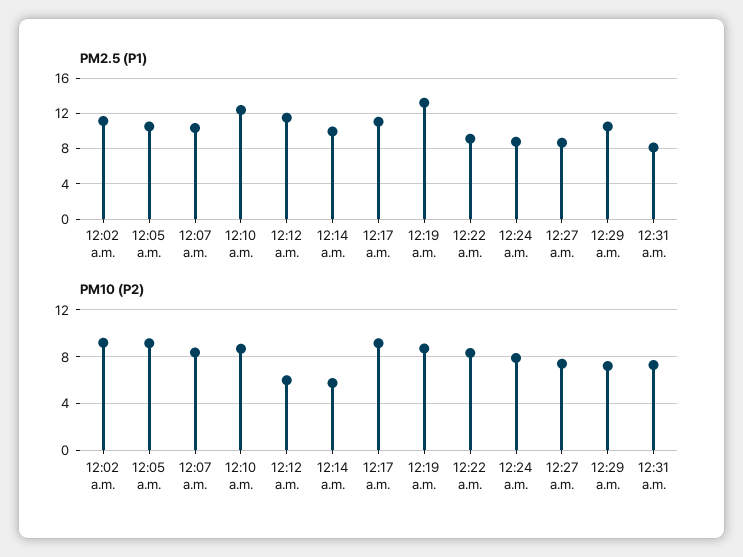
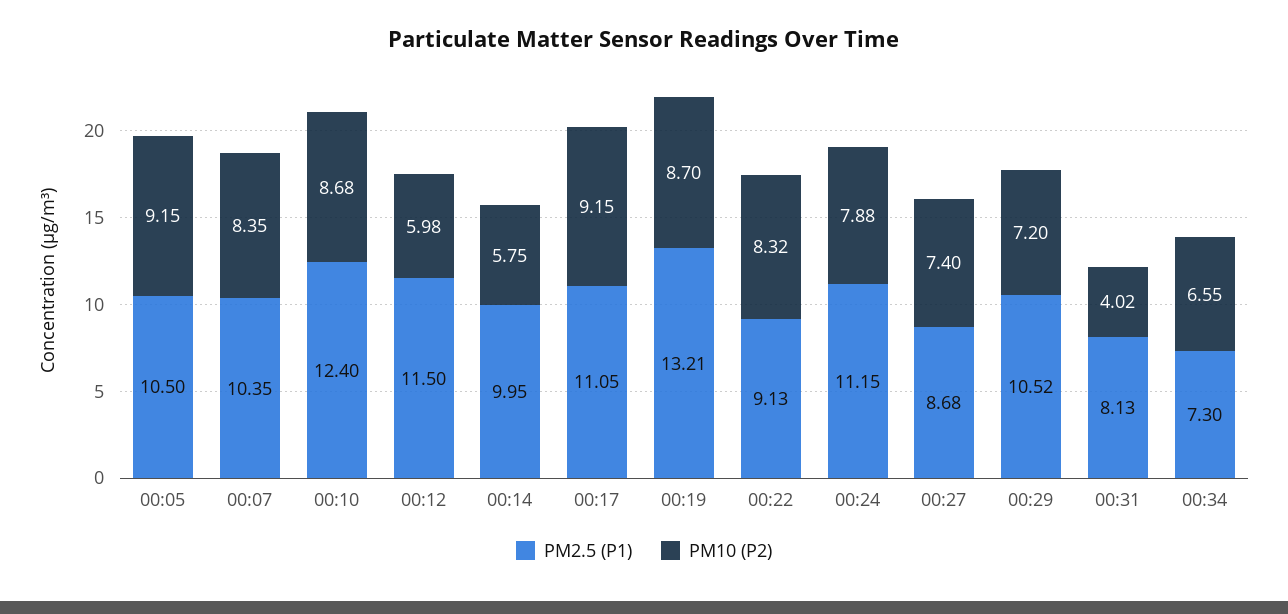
PM2.5 (P1), 12:02 a.m.: 11 -> none
PM2.5 (P1), 12:24 a.m.: 9 -> 11.15
PM10 (P2), 12:02 a.m.: 9 -> none
PM10 (P2), 12:31 a.m.: 7 -> 4.02
PM2.5 (P1), 00:34: none -> 7.3
PM10 (P2), 00:34: none -> 6.55

